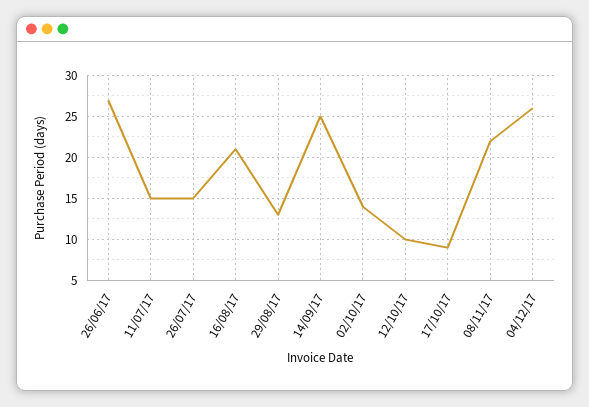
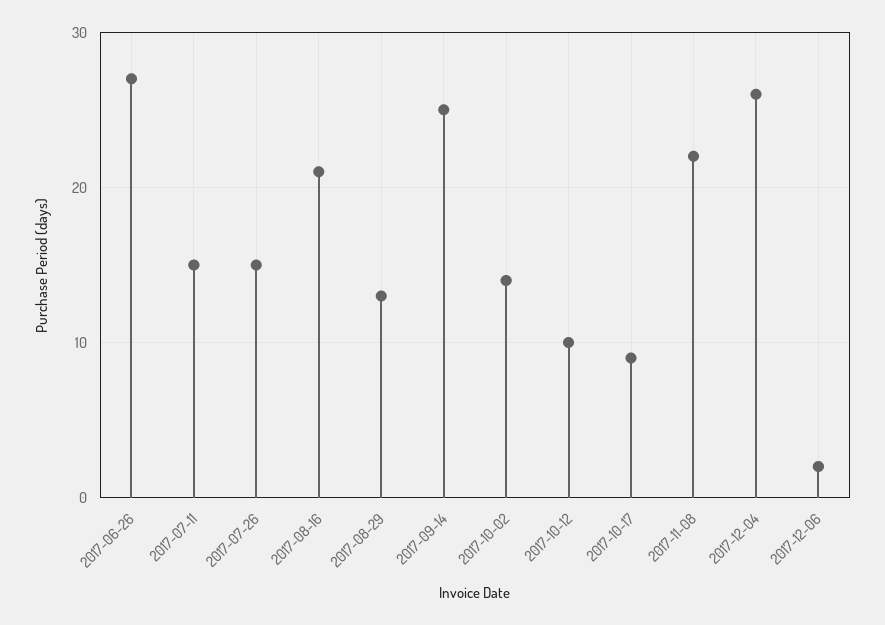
2017-12-06: none -> 2

